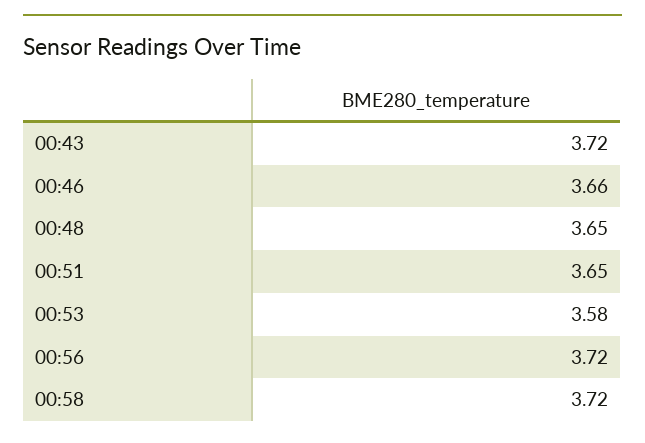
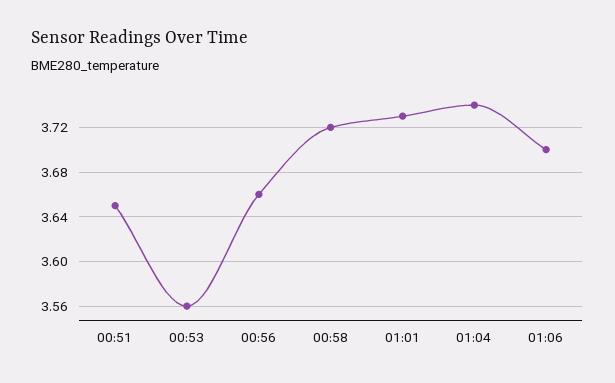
00:43: 3.72 -> none
00:46: 3.66 -> none
00:48: 3.65 -> none
00:53: 3.58 -> 3.56
00:56: 3.72 -> 3.66
01:01: none -> 3.73
01:04: none -> 3.74
01:06: none -> 3.7

